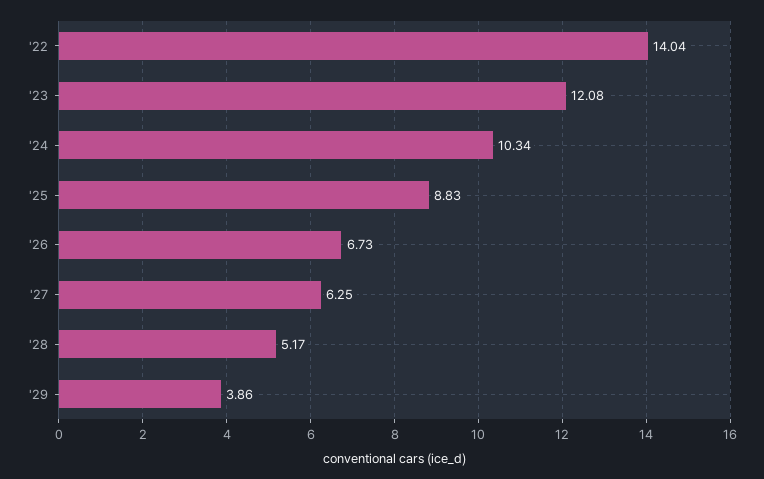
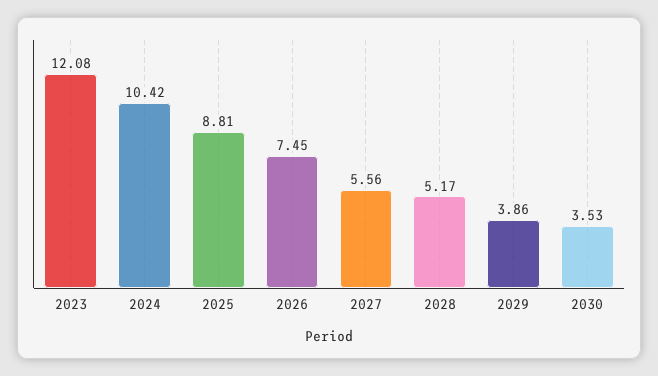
'22: 14.04 -> none
'24: 10.34 -> 10.42
'25: 8.83 -> 8.81
'26: 6.73 -> 7.45
'27: 6.25 -> 5.56
2030: none -> 3.53

